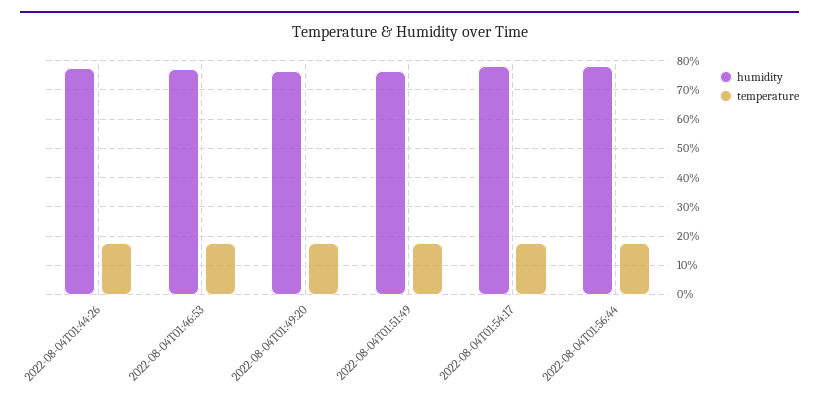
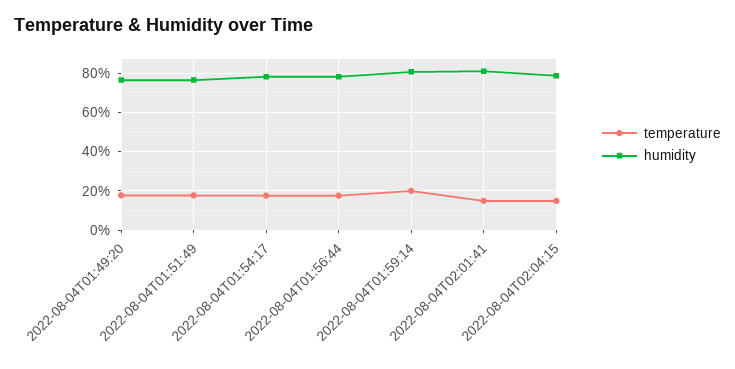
humidity, 2022-08-04T01:44:26: 77.5 -> none
temperature, 2022-08-04T01:44:26: 17.5 -> none
humidity, 2022-08-04T01:46:53: 77.5 -> none
temperature, 2022-08-04T01:46:53: 17.5 -> none
temperature, 2022-08-04T01:59:14: none -> 20
humidity, 2022-08-04T01:59:14: none -> 80
temperature, 2022-08-04T02:01:41: none -> 15
humidity, 2022-08-04T02:01:41: none -> 80
temperature, 2022-08-04T02:04:15: none -> 15
humidity, 2022-08-04T02:04:15: none -> 80

